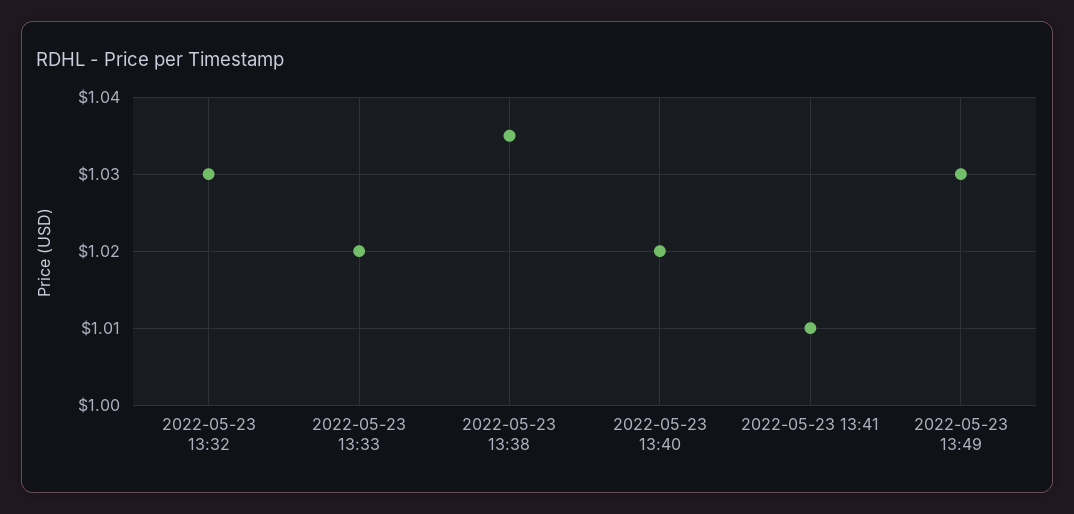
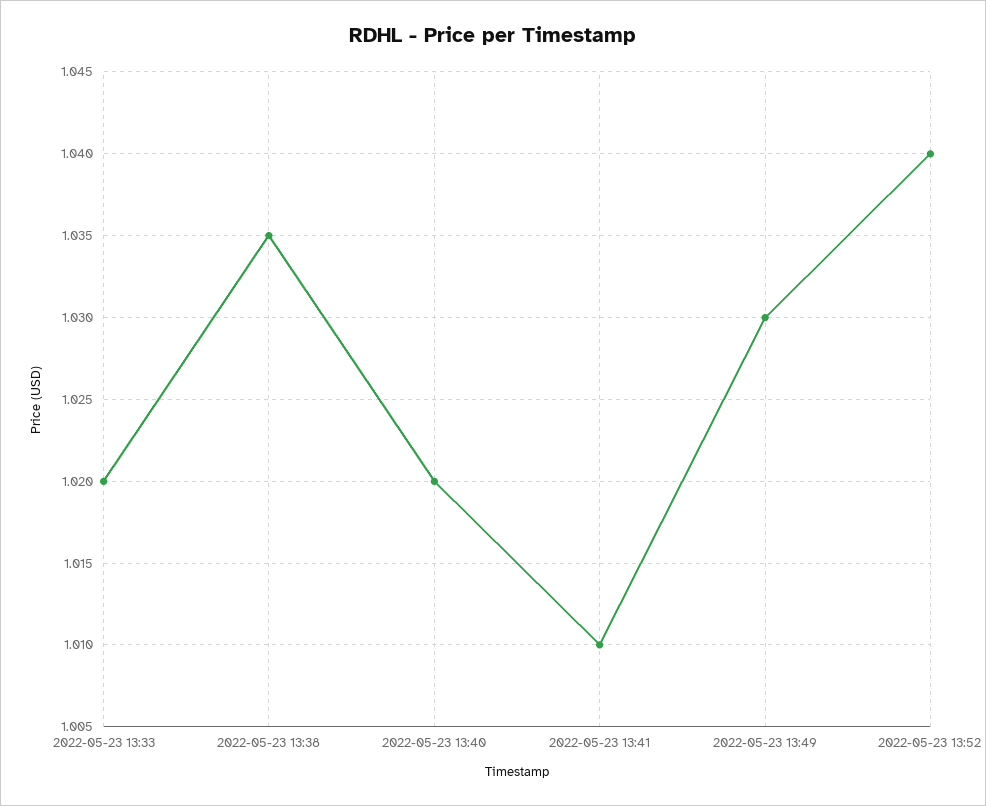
2022-05-23 13:32: 1.03 -> none
2022-05-23 13:52: none -> 1.04

